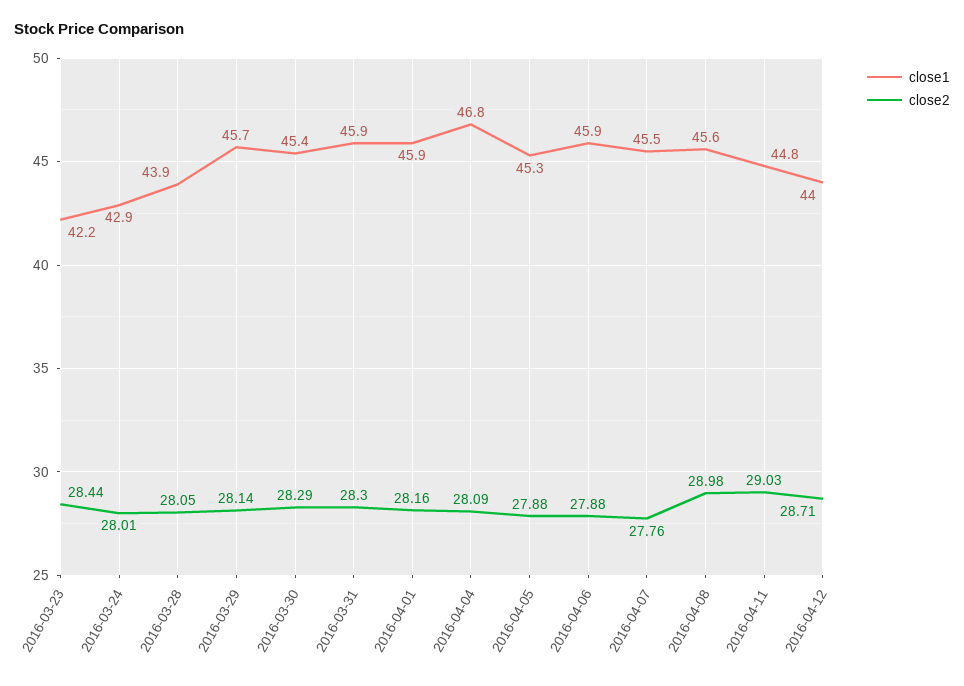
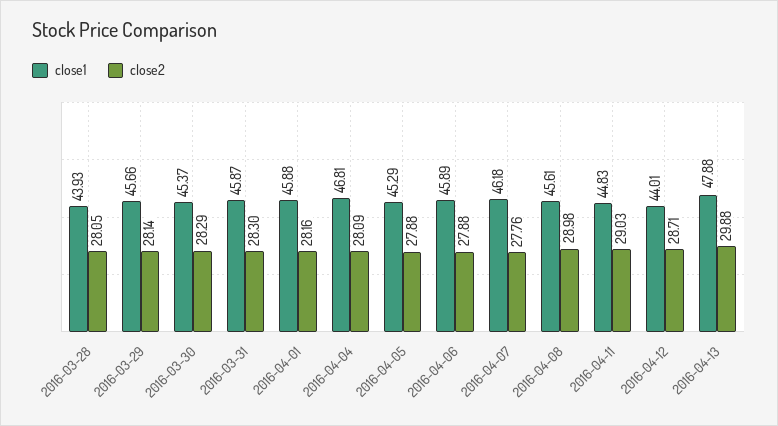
close1, 2016-03-23: 42.2 -> none
close2, 2016-03-23: 28.44 -> none
close1, 2016-03-24: 42.9 -> none
close2, 2016-03-24: 28.01 -> none
close1, 2016-04-07: 45.5 -> 46.18
close1, 2016-04-13: none -> 47.88
close2, 2016-04-13: none -> 29.88

